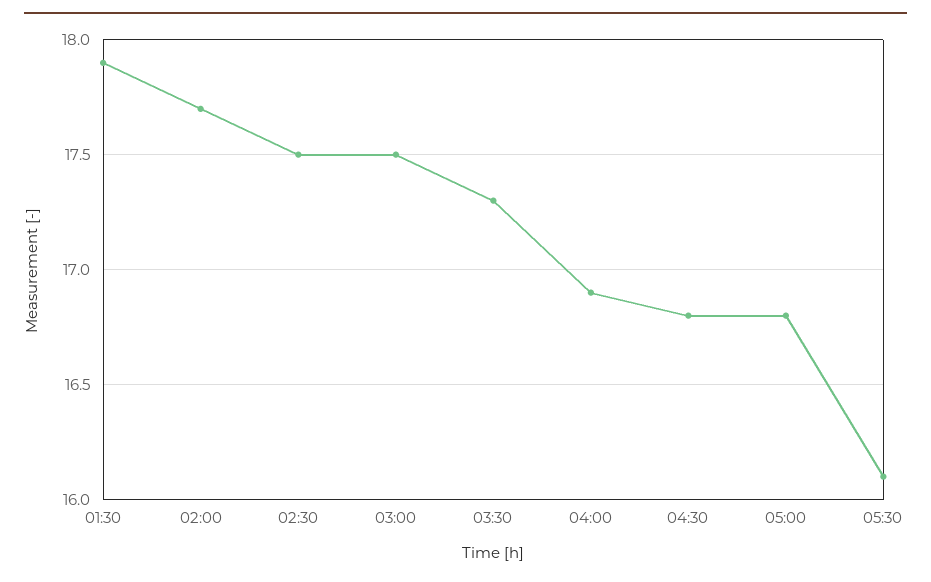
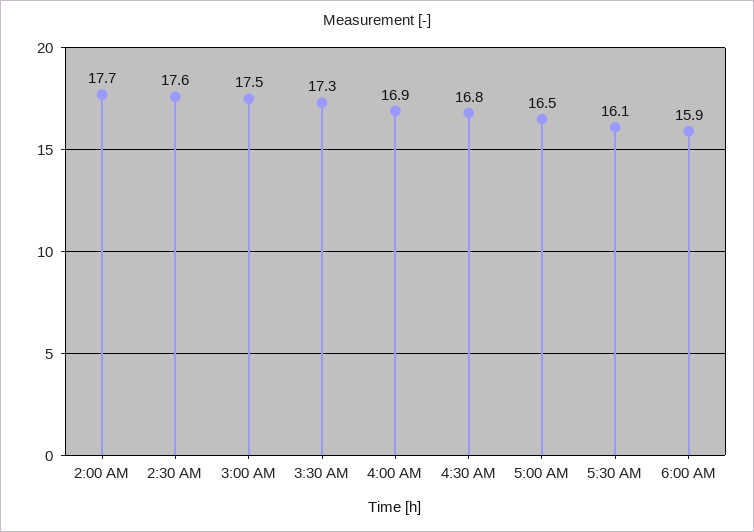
01:30: 17.9 -> none
02:30: 17.5 -> 17.6
05:00: 16.8 -> 16.5
6:00 AM: none -> 15.9

